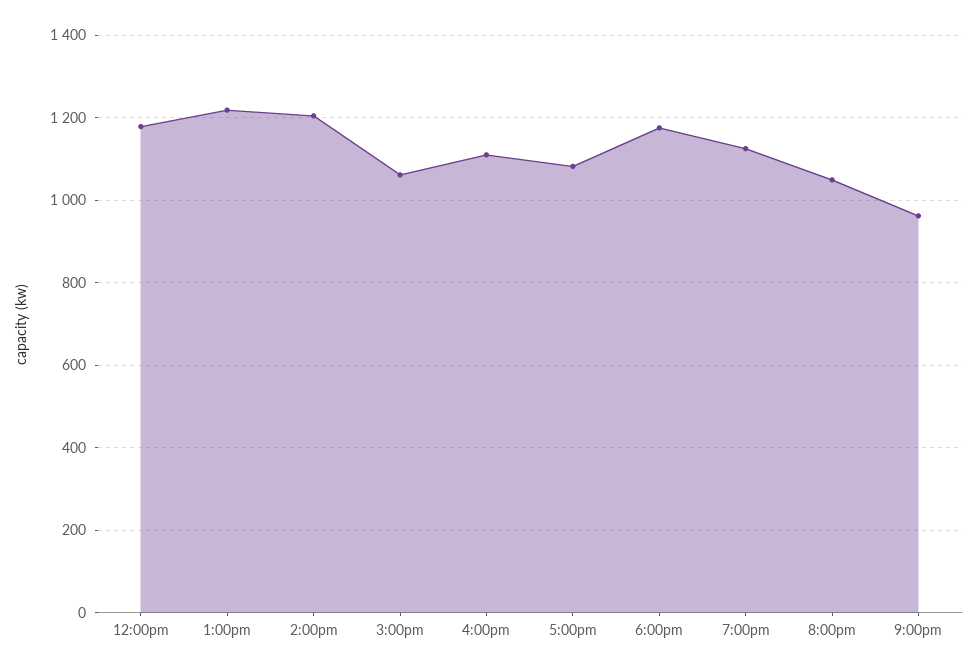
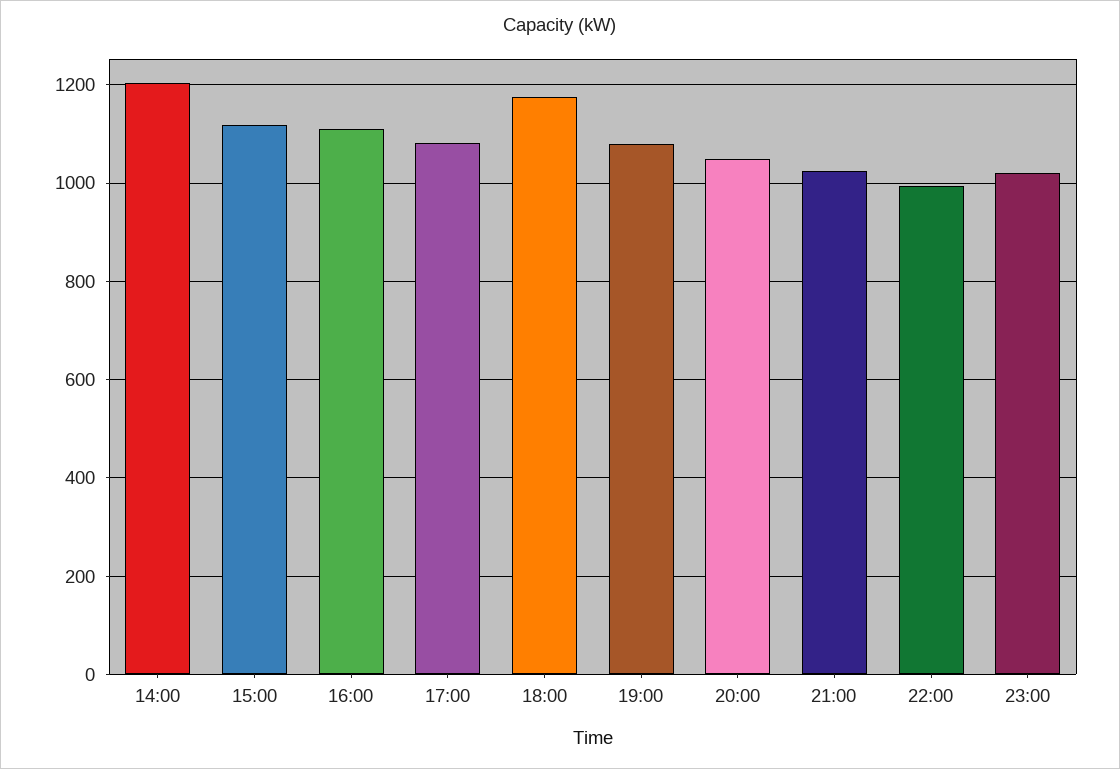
12:00pm: 1180 -> none
1:00pm: 1220 -> none
3:00pm: 1060 -> 1120
7:00pm: 1120 -> 1080
9:00pm: 960 -> 1020
22:00: none -> 1000
23:00: none -> 1020

